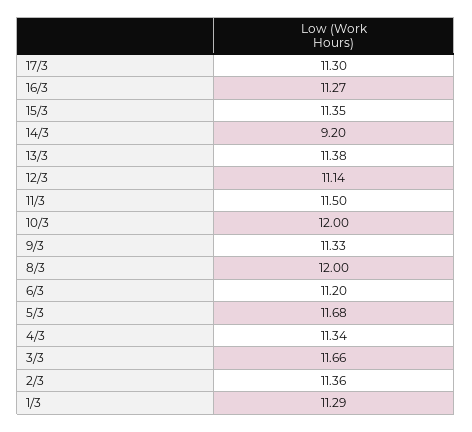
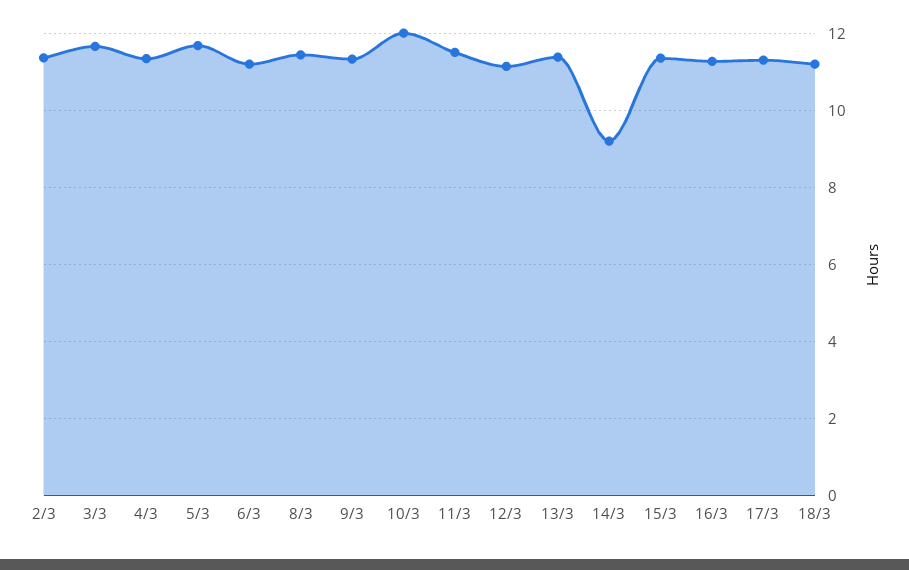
8/3: 12 -> 11.4
1/3: 11.29 -> none
18/3: none -> 11.2

